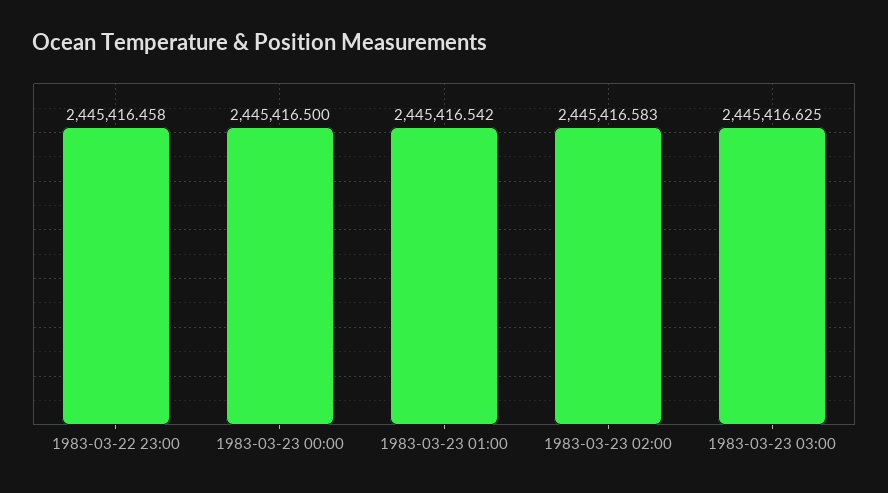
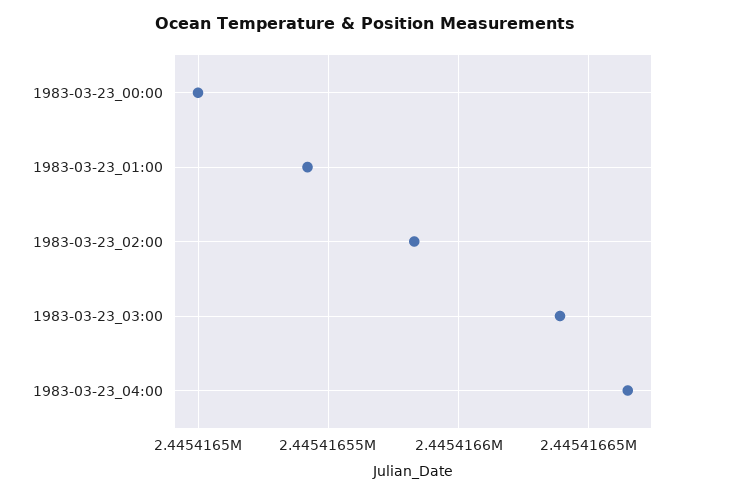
1983-03-22 23:00: 2445416.458 -> none
1983-03-23 03:00: 2445416.625 -> 2445416.64
1983-03-23_04:00: none -> 2445416.665

